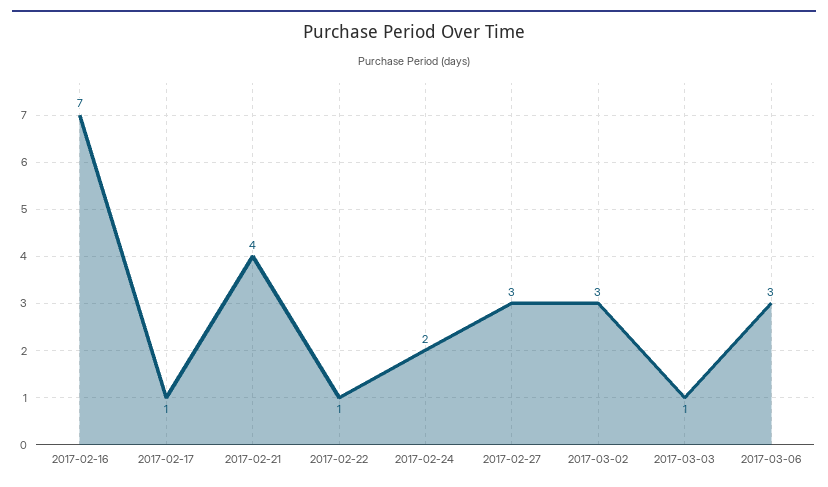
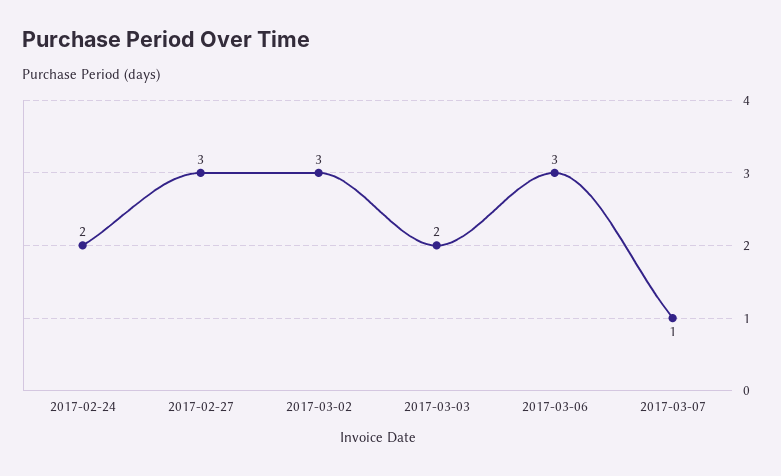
2017-02-16: 7 -> none
2017-02-17: 1 -> none
2017-02-21: 4 -> none
2017-02-22: 1 -> none
2017-03-03: 1 -> 2
2017-03-07: none -> 1

